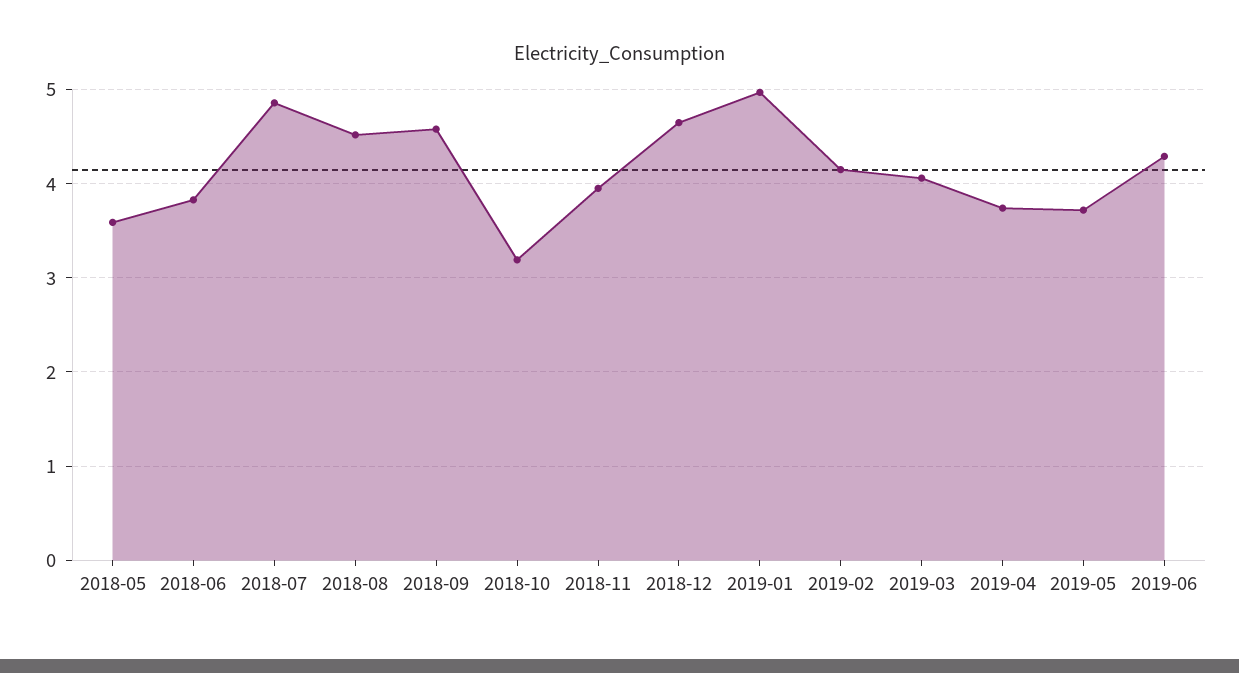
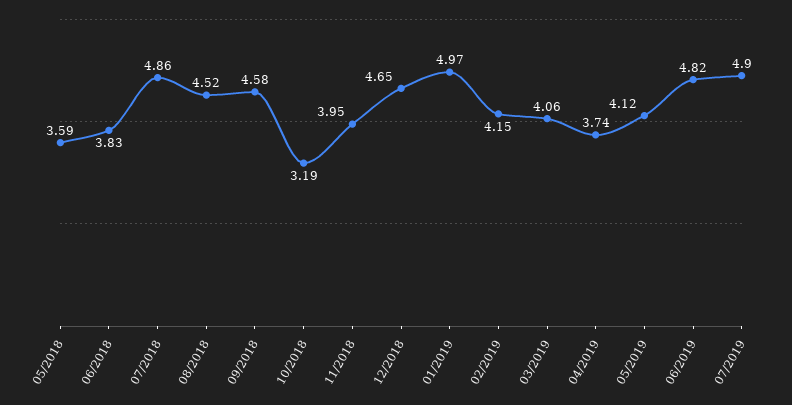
2019-05: 3.7 -> 4.12
2019-06: 4.3 -> 4.82
07/2019: none -> 4.9

